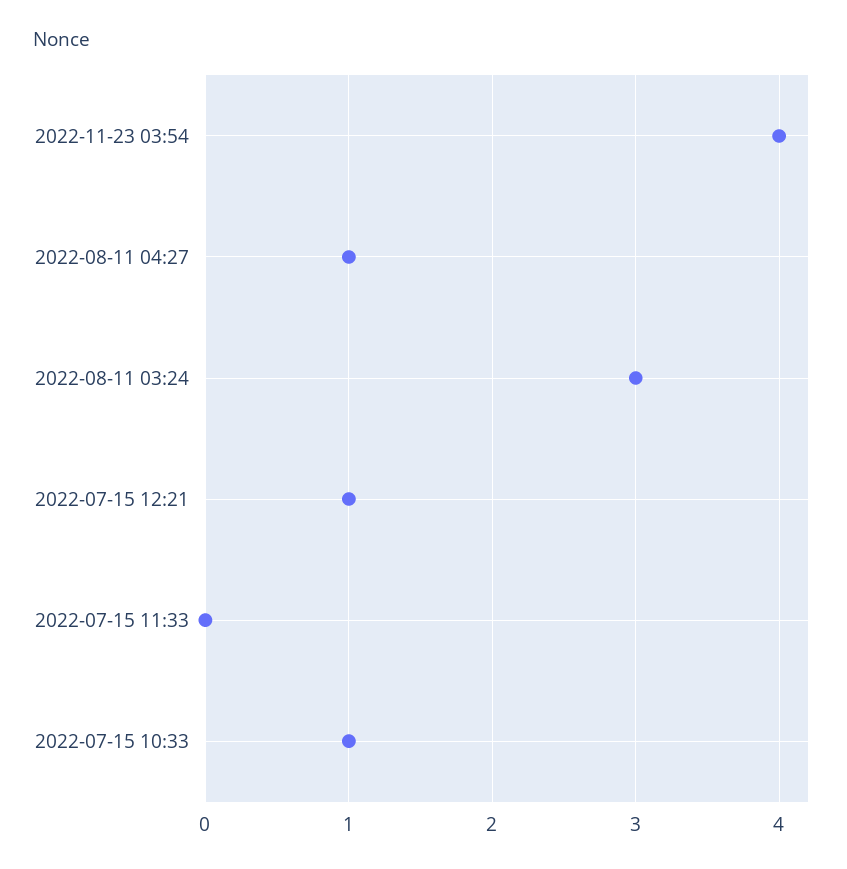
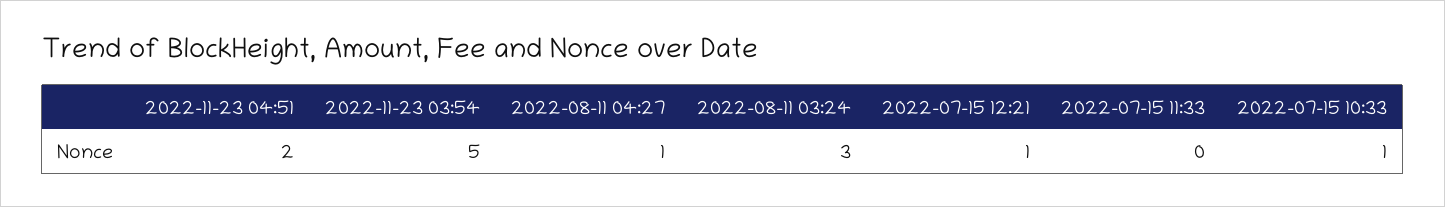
2022-11-23 03:54: 4 -> 5
2022-11-23 04:51: none -> 2

